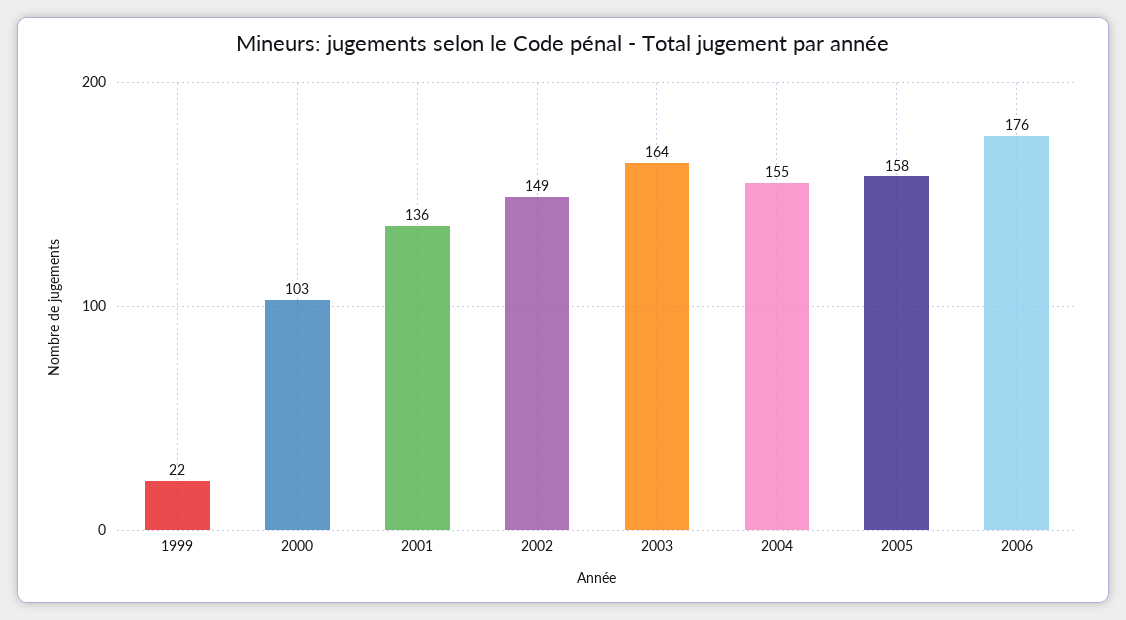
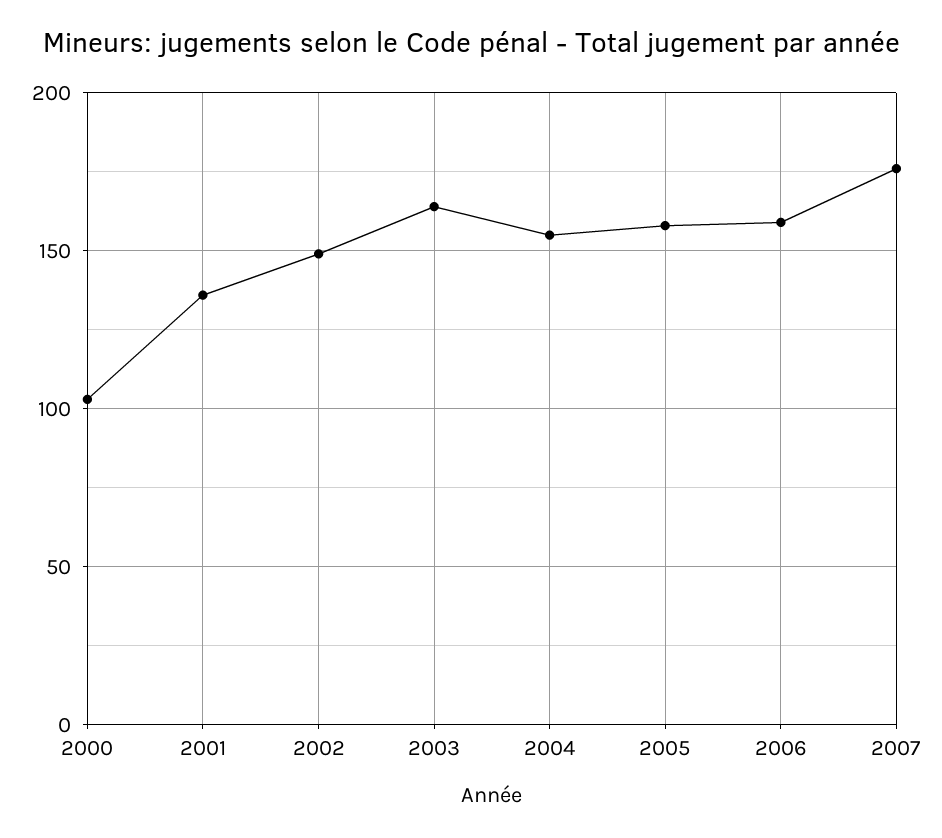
1999: 22 -> none
2006: 176 -> 160
2007: none -> 175

